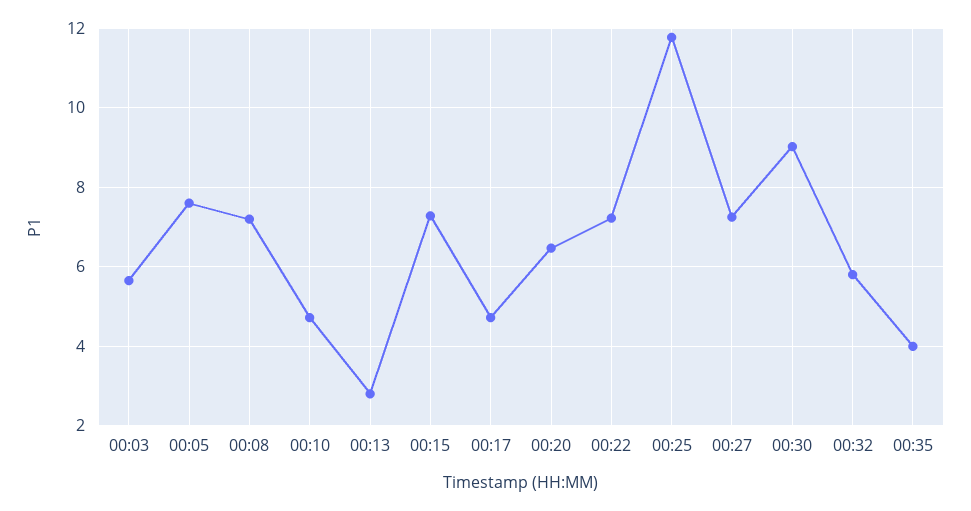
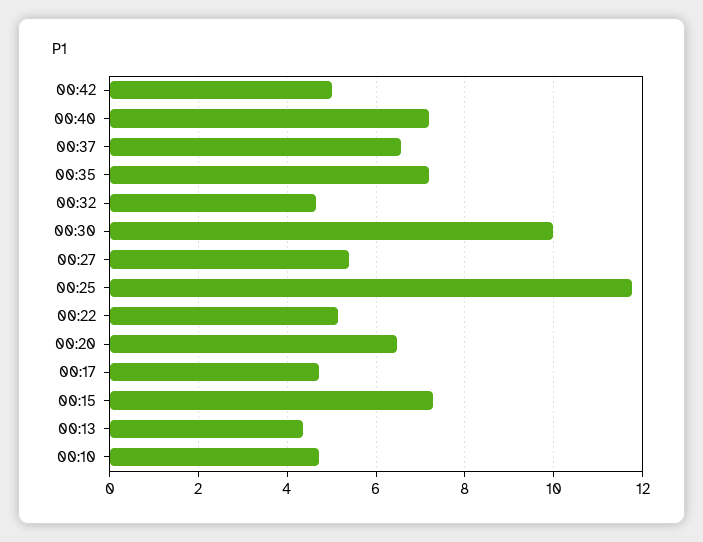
00:03: 5.6 -> none
00:05: 7.6 -> none
00:08: 7.2 -> none
00:13: 2.8 -> 4.4
00:22: 7.2 -> 5.2
00:27: 7.2 -> 5.4
00:30: 9 -> 10
00:32: 5.8 -> 4.6
00:35: 4 -> 7.2
00:42: none -> 5
00:40: none -> 7.2
00:37: none -> 6.6

